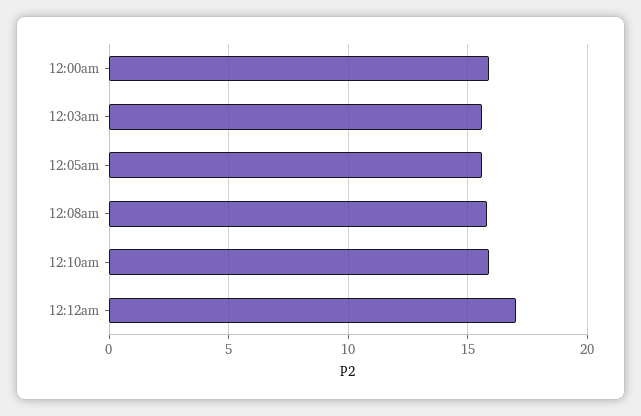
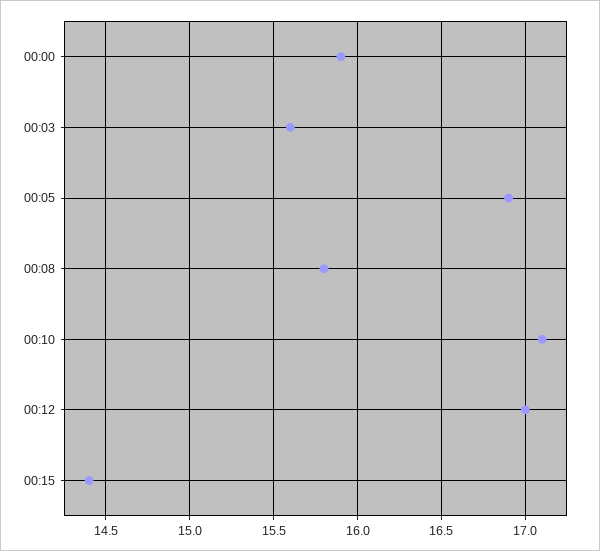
12:05am: 15.5 -> 16.9
12:10am: 16 -> 17.1
00:15: none -> 14.4

